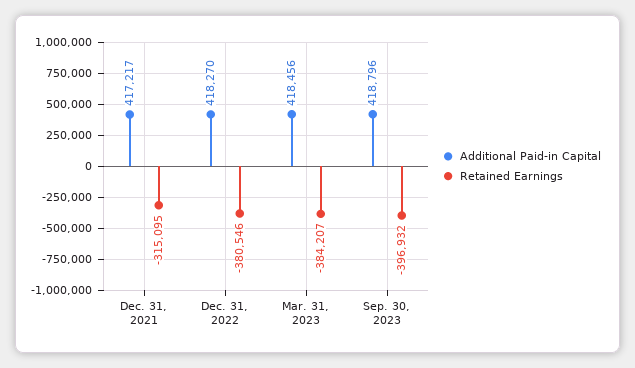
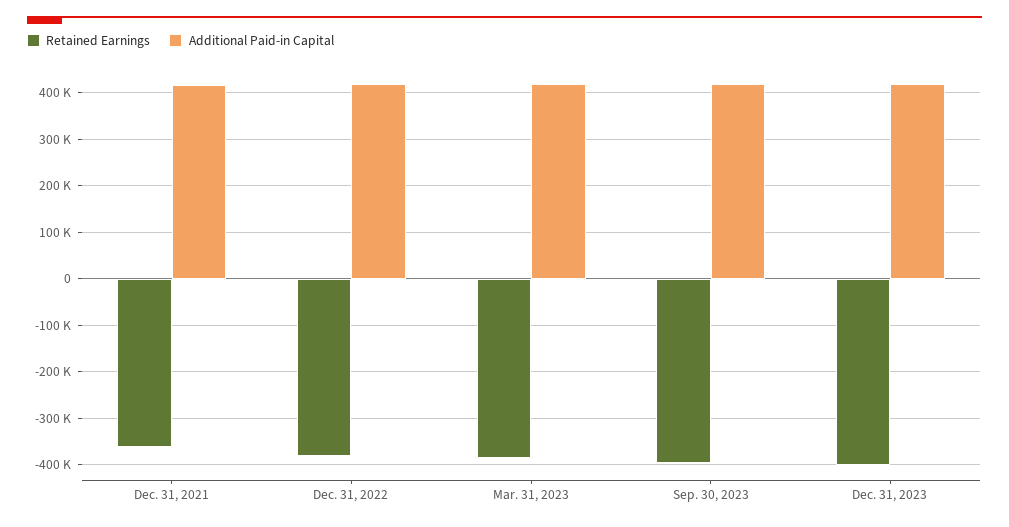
Retained Earnings, Dec. 31, 2021: -315095 -> -360000
Retained Earnings, Dec. 31, 2023: none -> -400000
Additional Paid-in Capital, Dec. 31, 2023: none -> 420000

